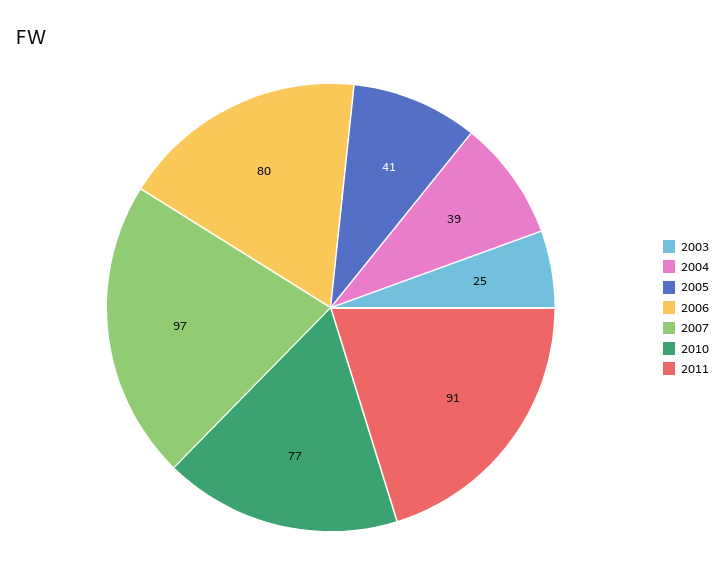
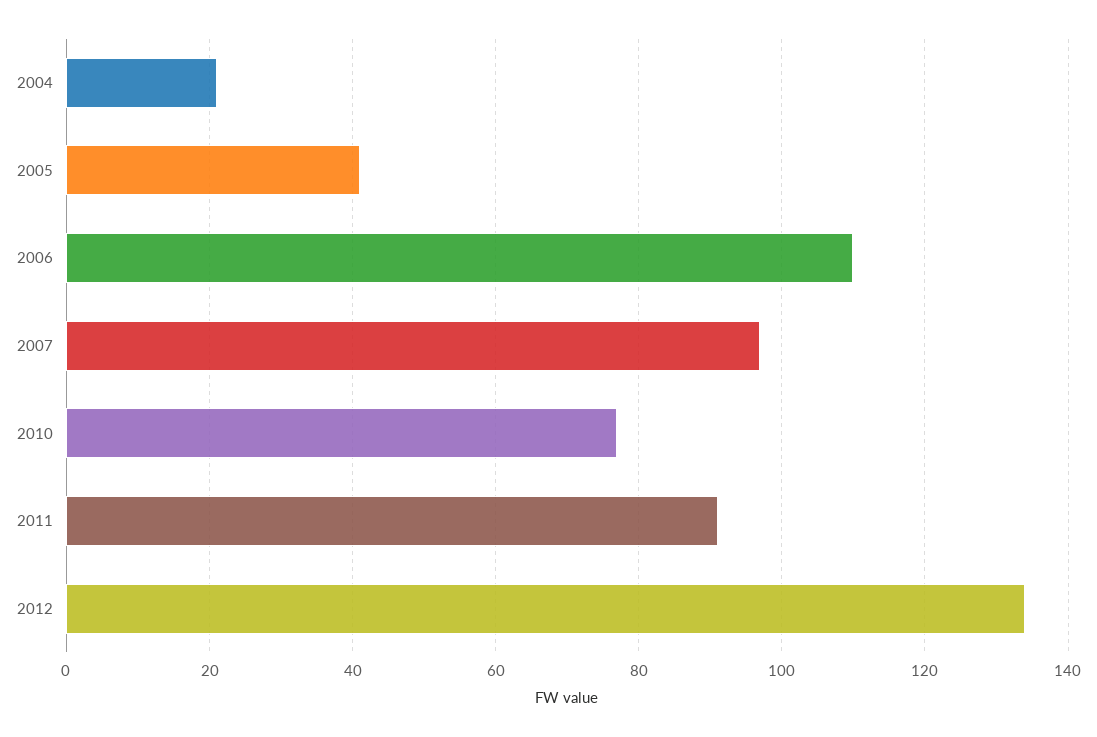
2003: 25 -> none
2004: 39 -> 20
2006: 80 -> 110
2012: none -> 135

